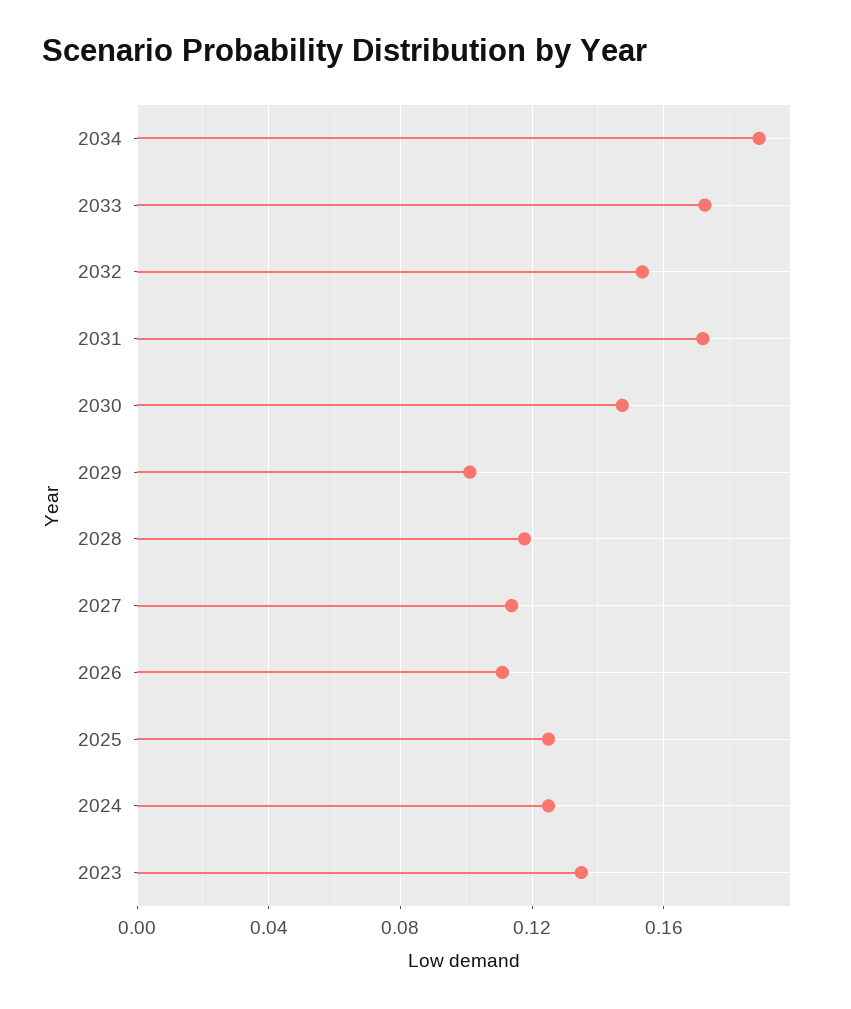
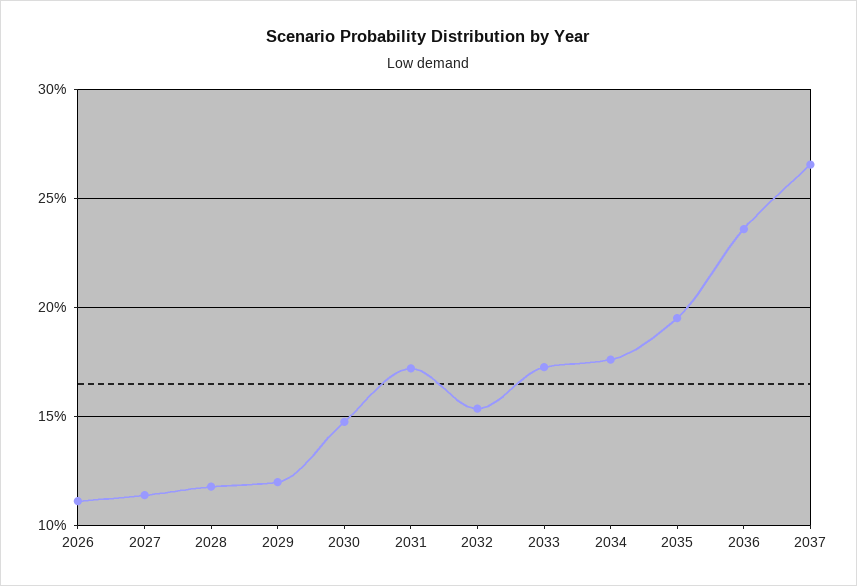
2034: 0.19 -> 0.175
2029: 0.1 -> 0.12
2025: 0.125 -> none
2024: 0.125 -> none
2023: 0.135 -> none
2035: none -> 0.195
2036: none -> 0.235
2037: none -> 0.265

